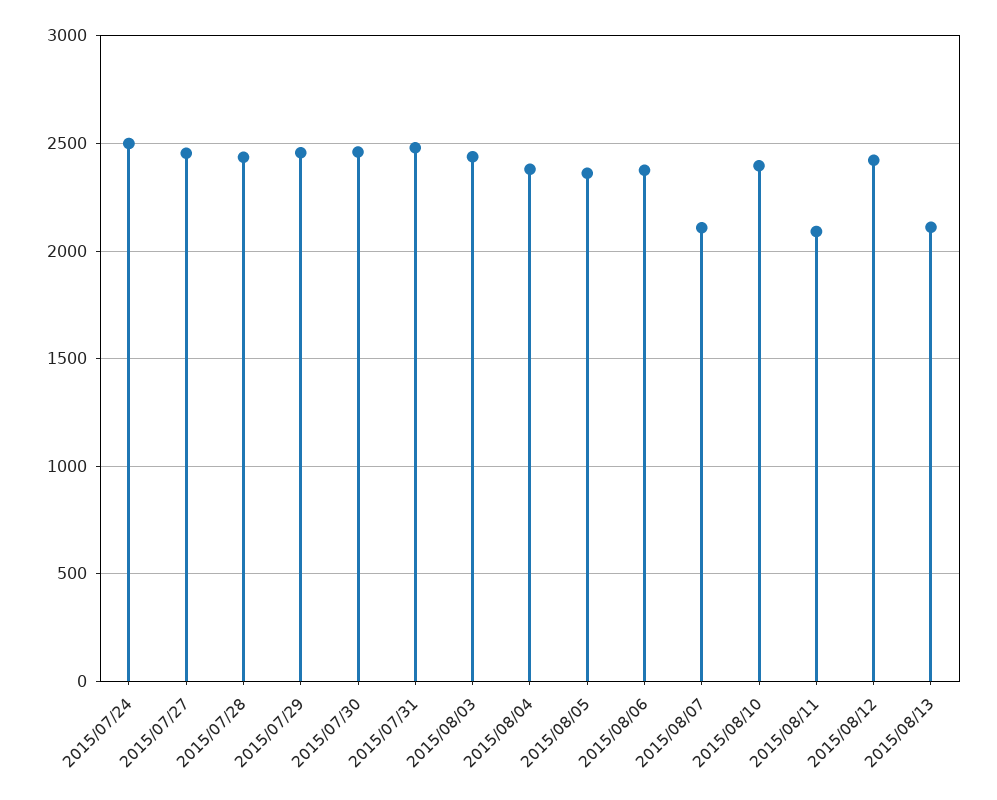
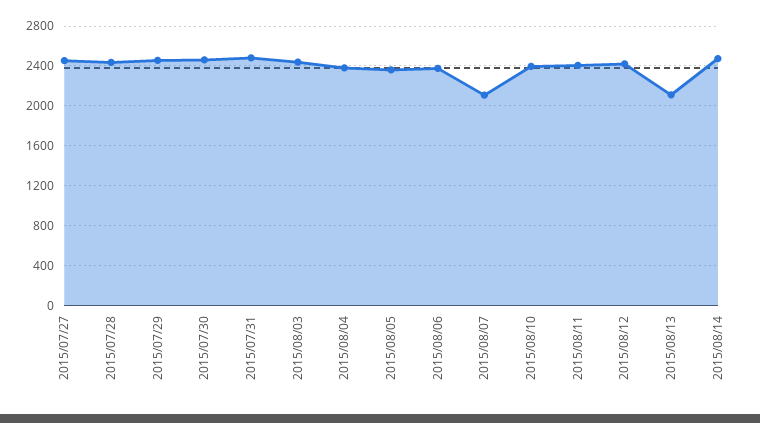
2015/07/24: 2500 -> none
2015/08/11: 2100 -> 2400
2015/08/14: none -> 2500

